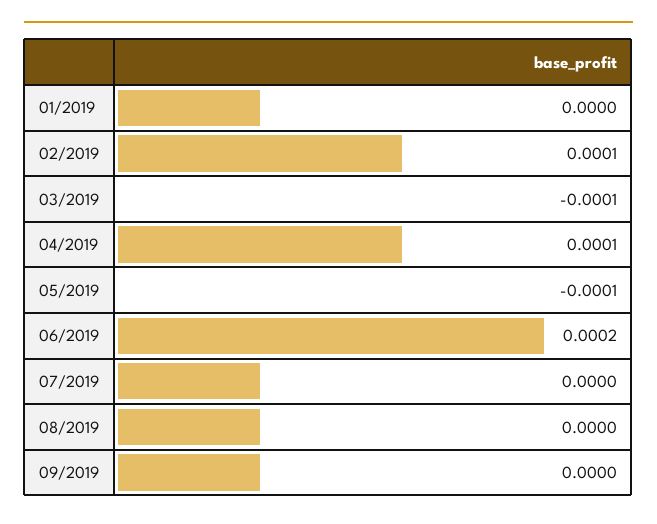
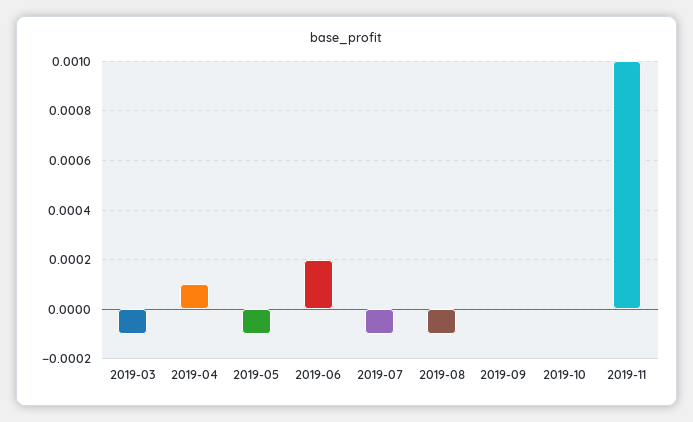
01/2019: 0 -> none
02/2019: 0.0001 -> none
07/2019: 0 -> -0.0001
08/2019: 0 -> -0.0001
2019-10: none -> 0
2019-11: none -> 0.001

